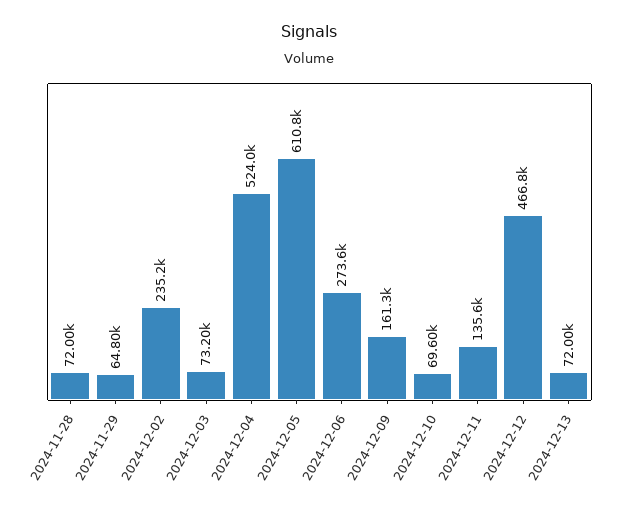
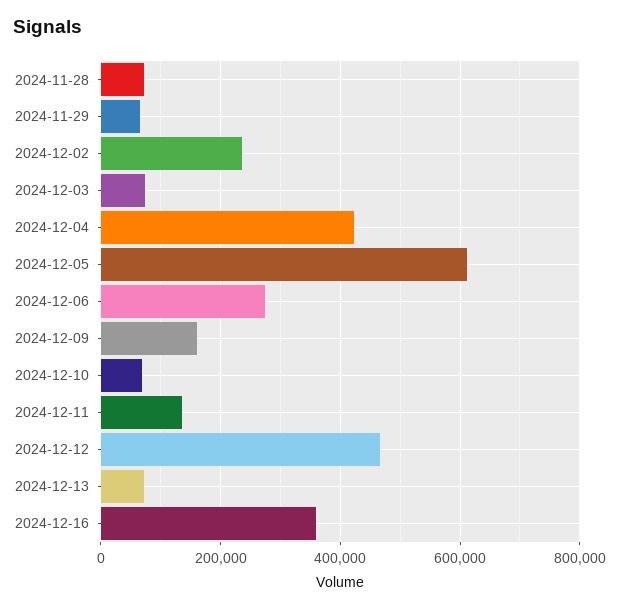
2024-12-04: 524000 -> 420000
2024-12-16: none -> 360000

